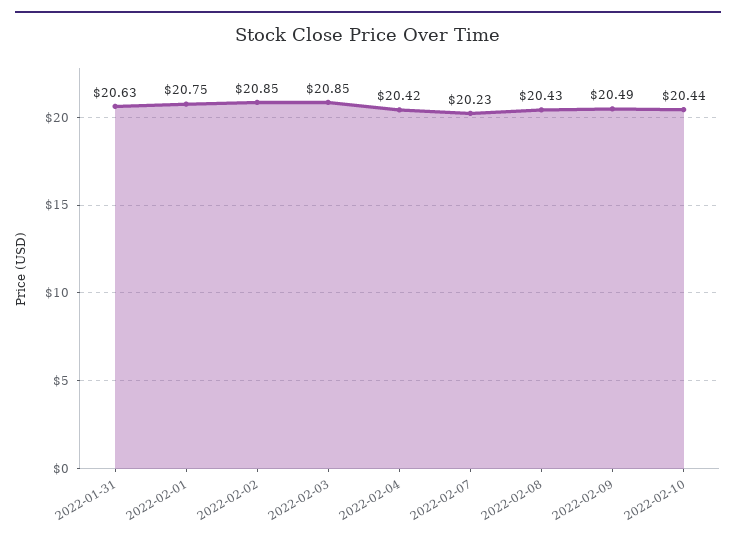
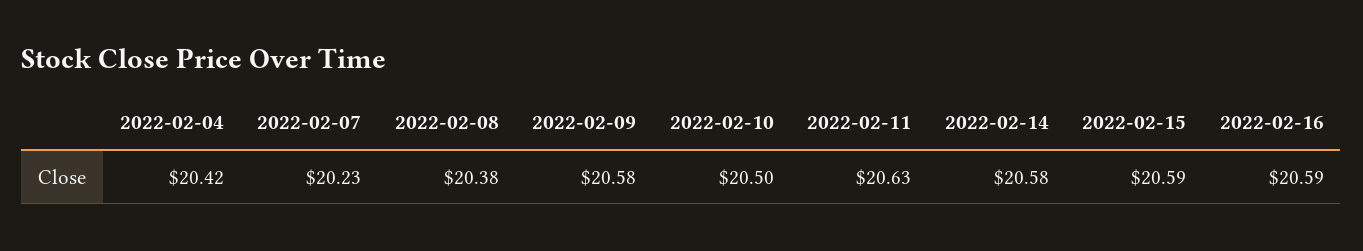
2022-01-31: 20.63 -> none
2022-02-01: 20.75 -> none
2022-02-02: 20.85 -> none
2022-02-03: 20.85 -> none
2022-02-08: 20.43 -> 20.38
2022-02-09: 20.49 -> 20.58
2022-02-10: 20.44 -> 20.5
2022-02-11: none -> 20.63
2022-02-14: none -> 20.58
2022-02-15: none -> 20.59
2022-02-16: none -> 20.59

